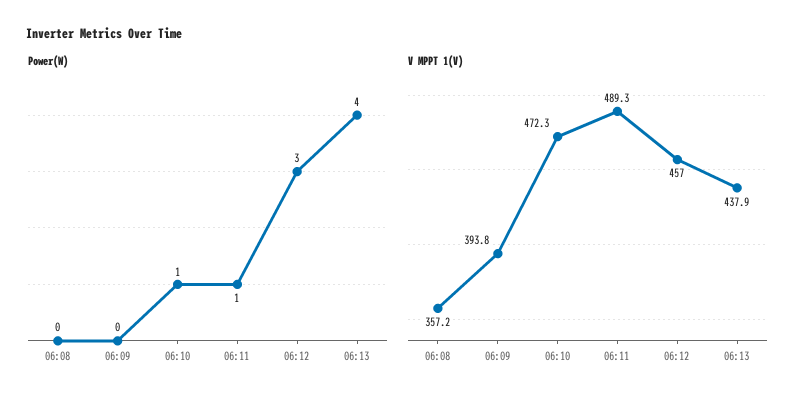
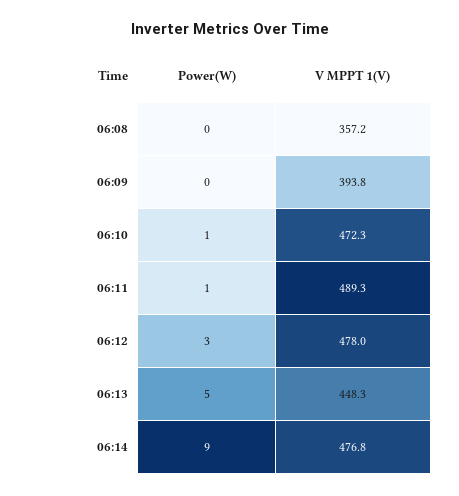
Power(W), 06:13: 4 -> 5
V MPPT 1(V), 06:12: 457 -> 478
V MPPT 1(V), 06:13: 437.9 -> 448.3
Power(W), 06:14: none -> 9
V MPPT 1(V), 06:14: none -> 476.8

